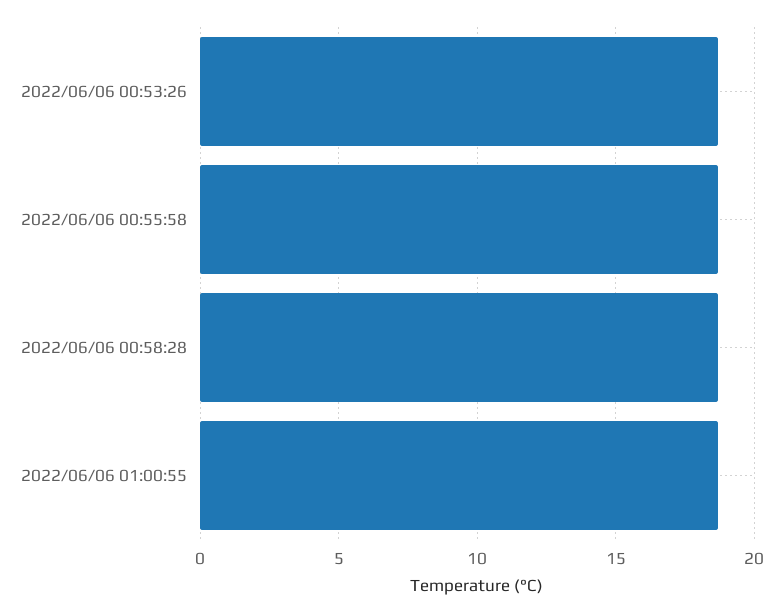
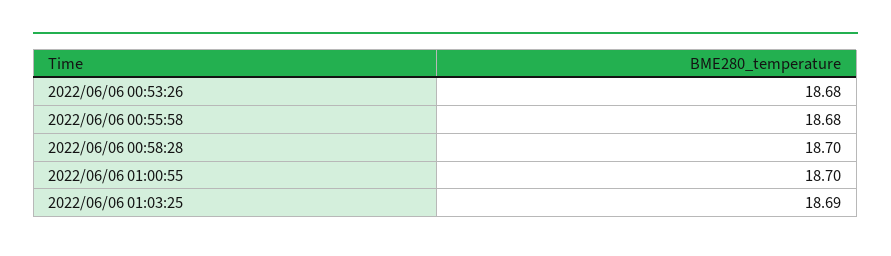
2022/06/06 01:03:25: none -> 18.69

